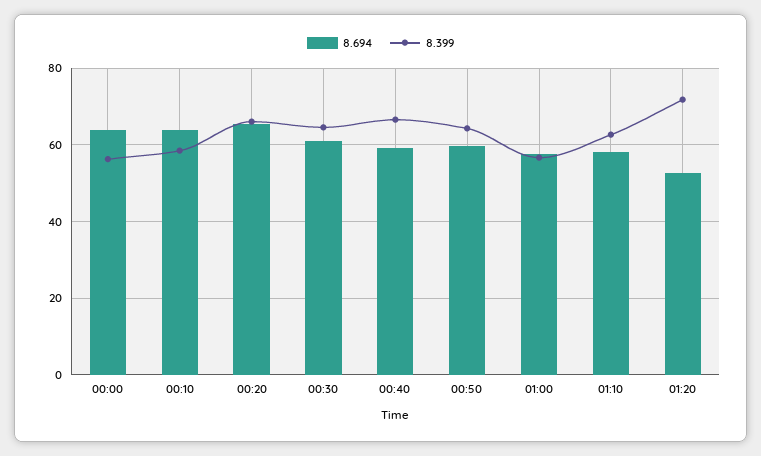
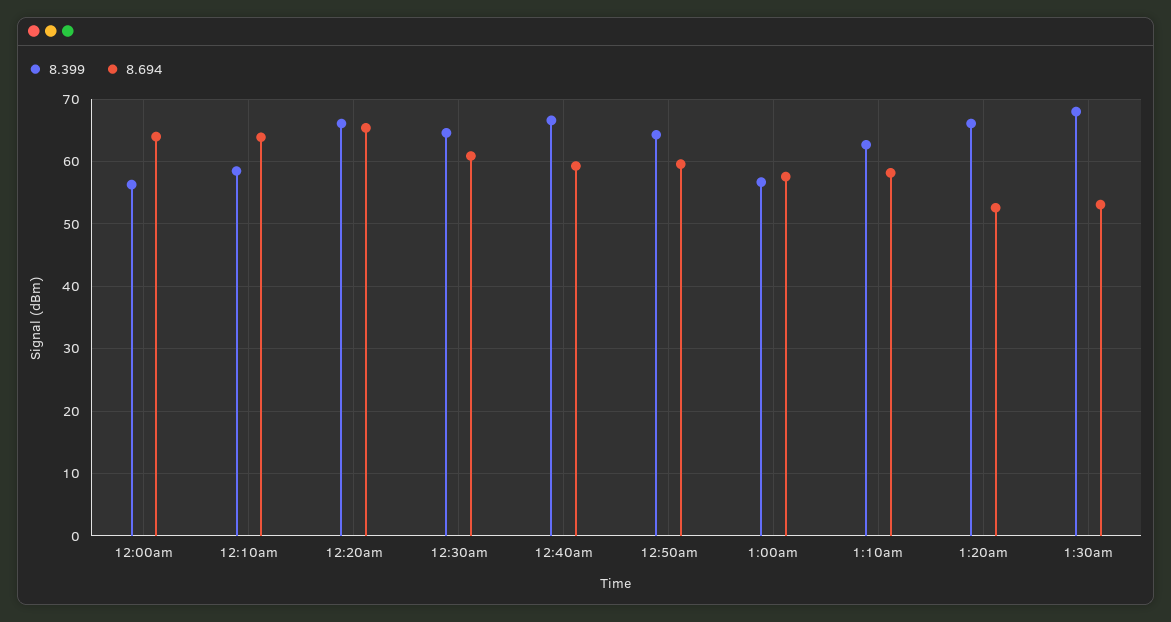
8.399, 01:20: 72 -> 66
8.399, 1:30am: none -> 68
8.694, 1:30am: none -> 53

